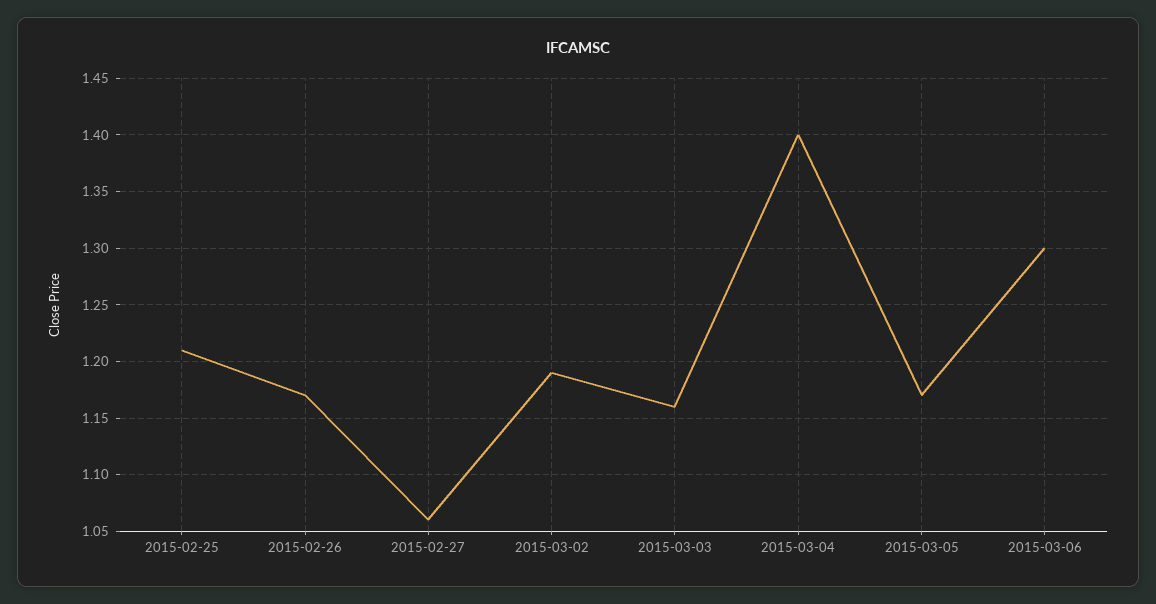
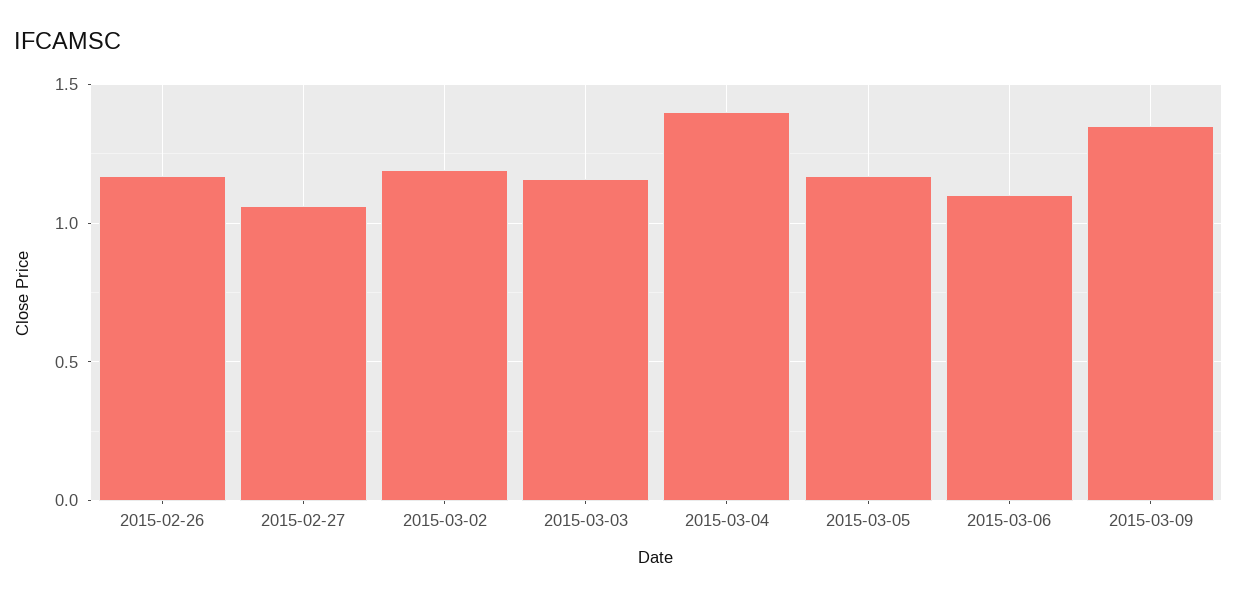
2015-02-25: 1.21 -> none
2015-03-06: 1.3 -> 1.1
2015-03-09: none -> 1.35

